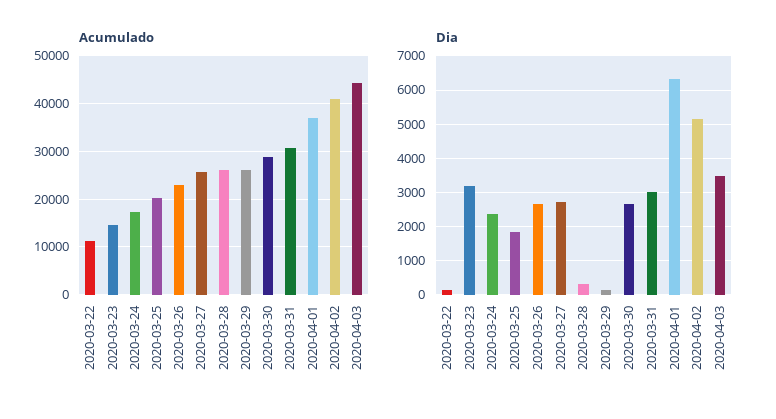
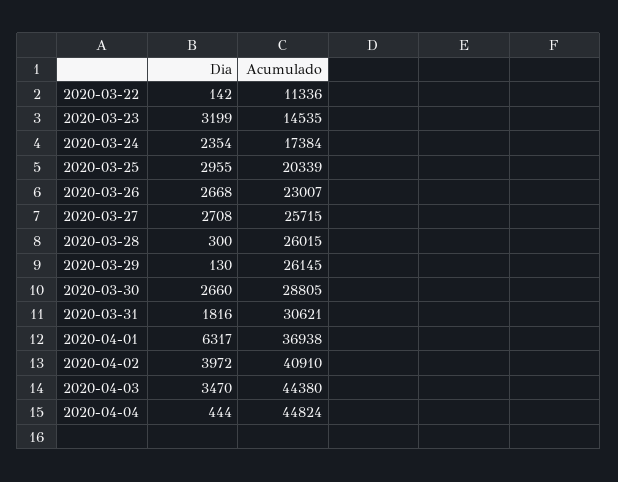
Dia, 2020-03-25: 1800 -> 2955
Dia, 2020-03-31: 3000 -> 1816
Dia, 2020-04-02: 5200 -> 3972
Dia, 2020-04-04: none -> 444
Acumulado, 2020-04-04: none -> 44824

